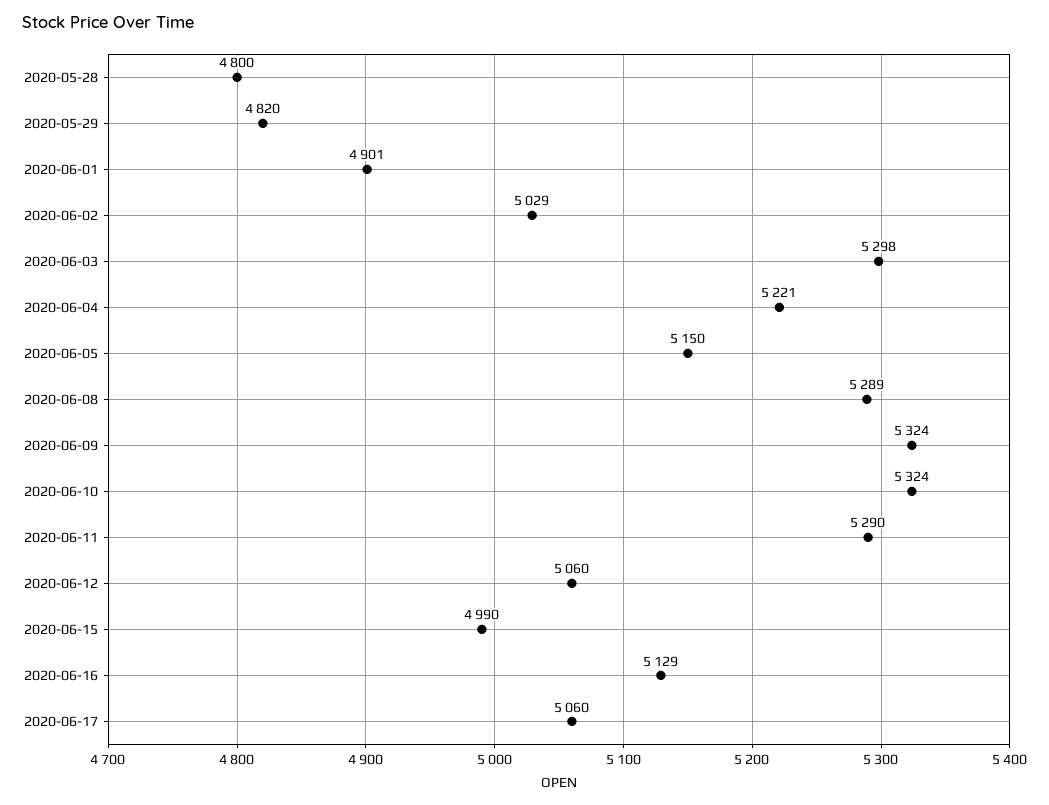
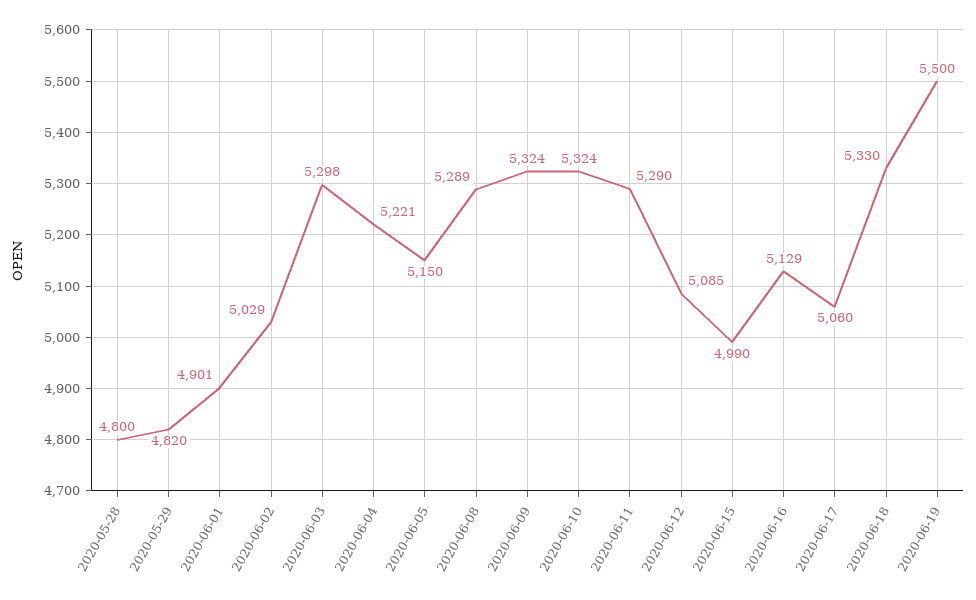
2020-06-12: 5060 -> 5085
2020-06-18: none -> 5330
2020-06-19: none -> 5500

